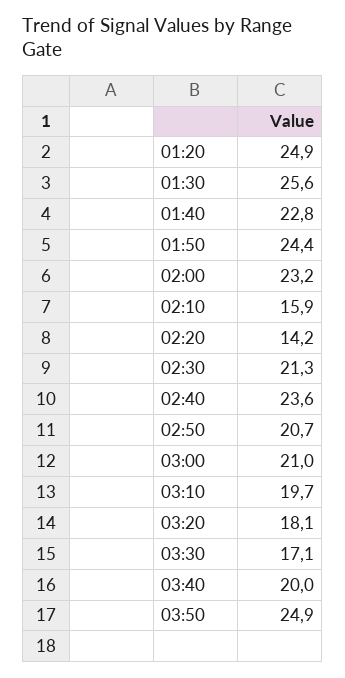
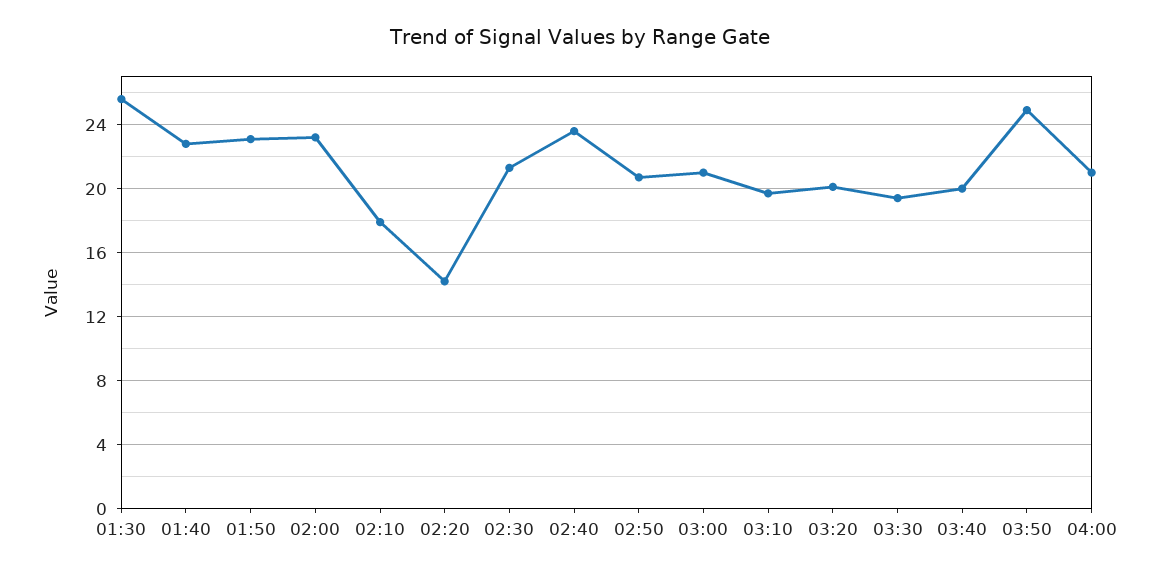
01:20: 24.9 -> none
01:50: 24.4 -> 23
02:10: 15.9 -> 18
03:20: 18.1 -> 20
03:30: 17.1 -> 19.5
04:00: none -> 21

